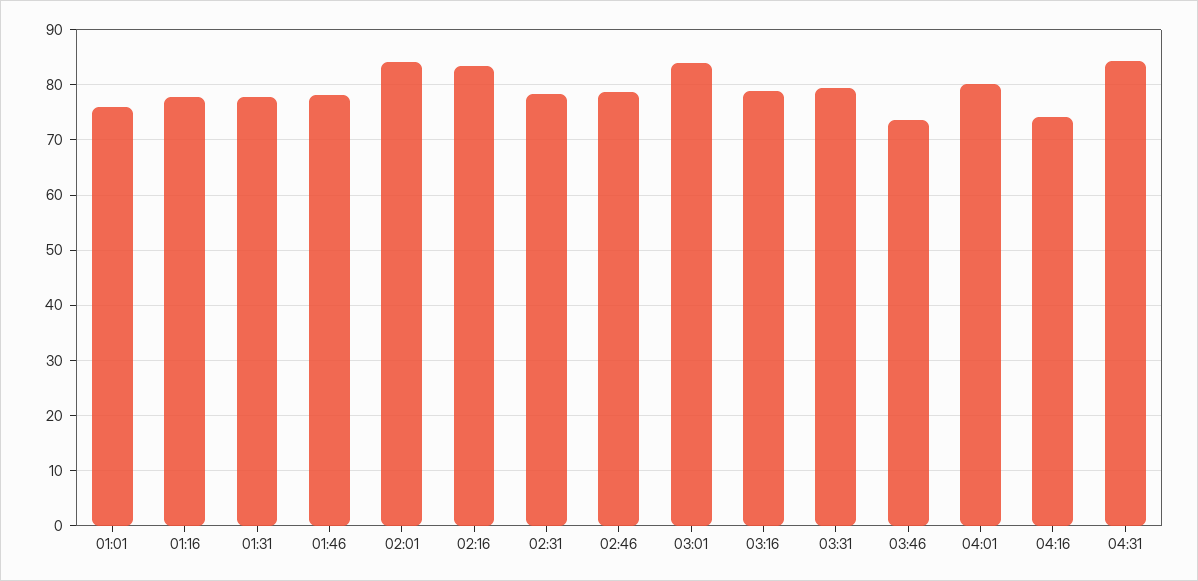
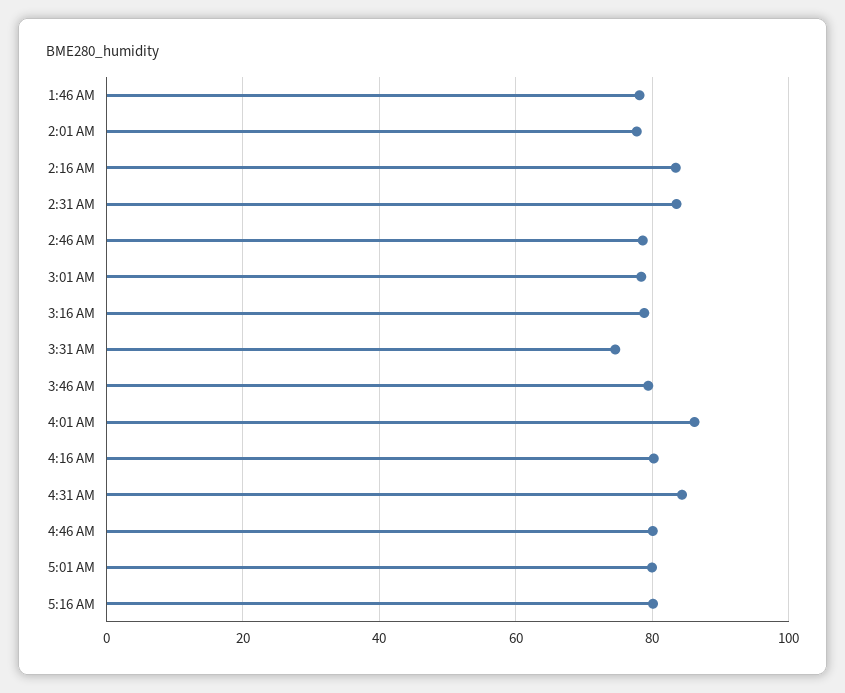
01:01: 76 -> none
01:16: 78 -> none
01:31: 78 -> none
02:01: 84 -> 78
02:31: 78 -> 84
03:01: 84 -> 78
03:31: 80 -> 74
03:46: 74 -> 80
04:01: 80 -> 86
04:16: 74 -> 80
4:46 AM: none -> 80
5:01 AM: none -> 80
5:16 AM: none -> 80

